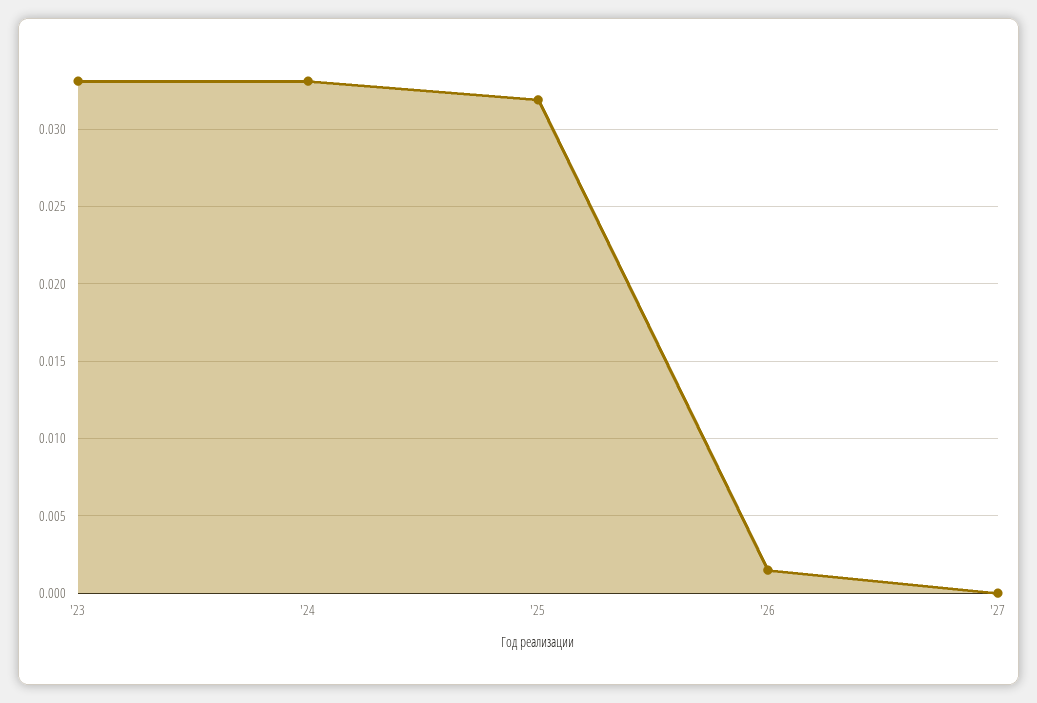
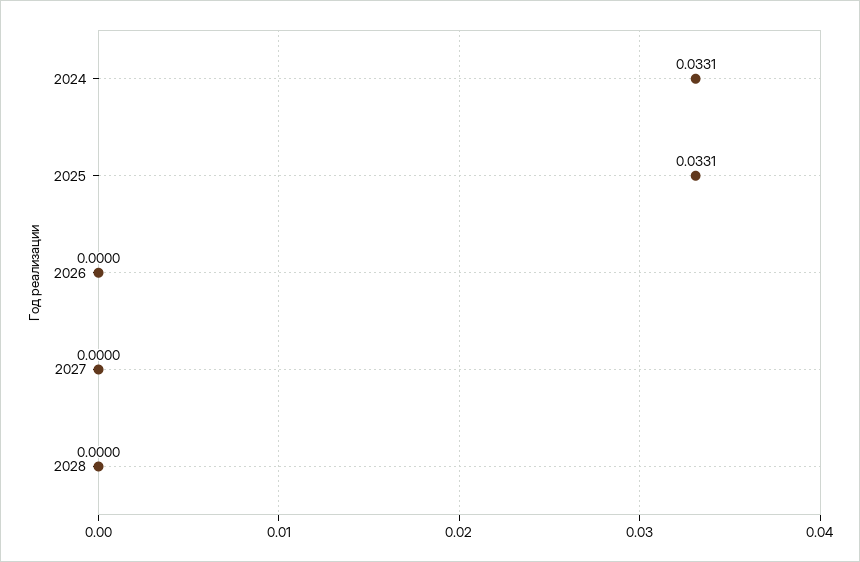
'23: 0.033 -> none
'25: 0.032 -> 0.0331
'26: 0.0015 -> 0
2028: none -> 0

